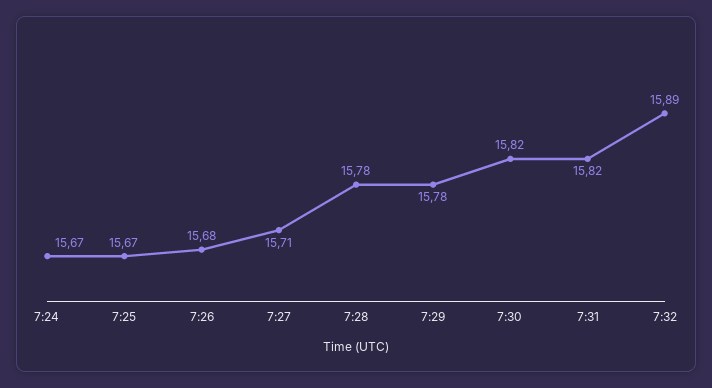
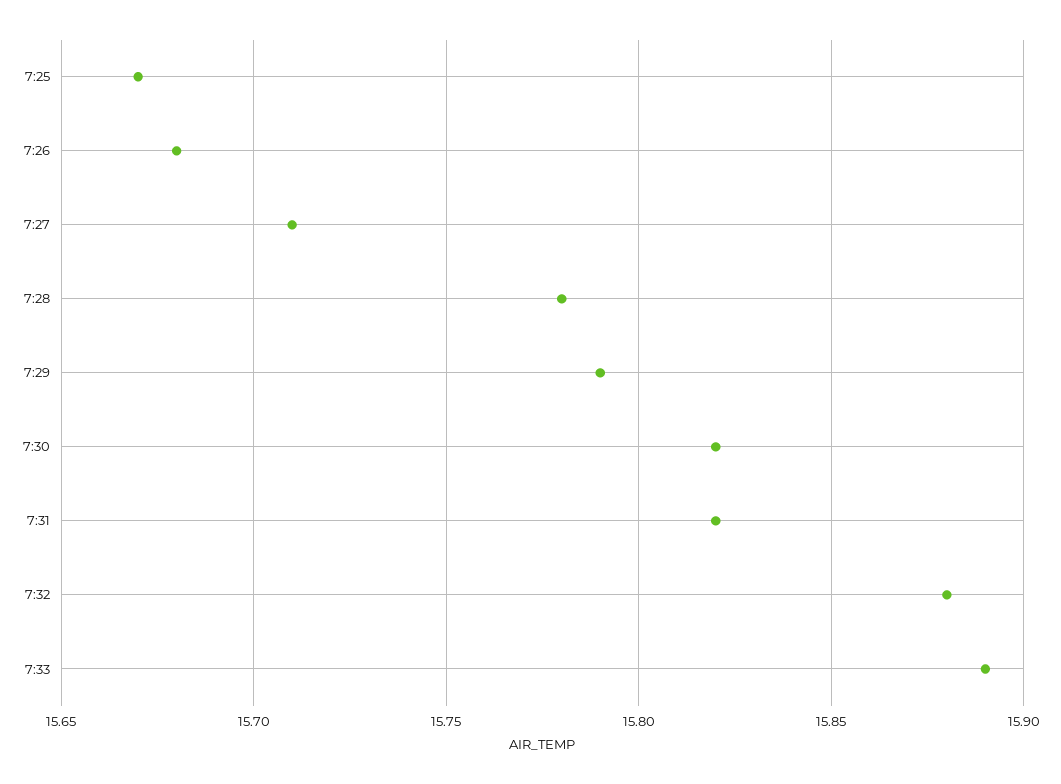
7:24: 15.67 -> none
7:29: 15.78 -> 15.79
7:32: 15.89 -> 15.88
7:33: none -> 15.89

